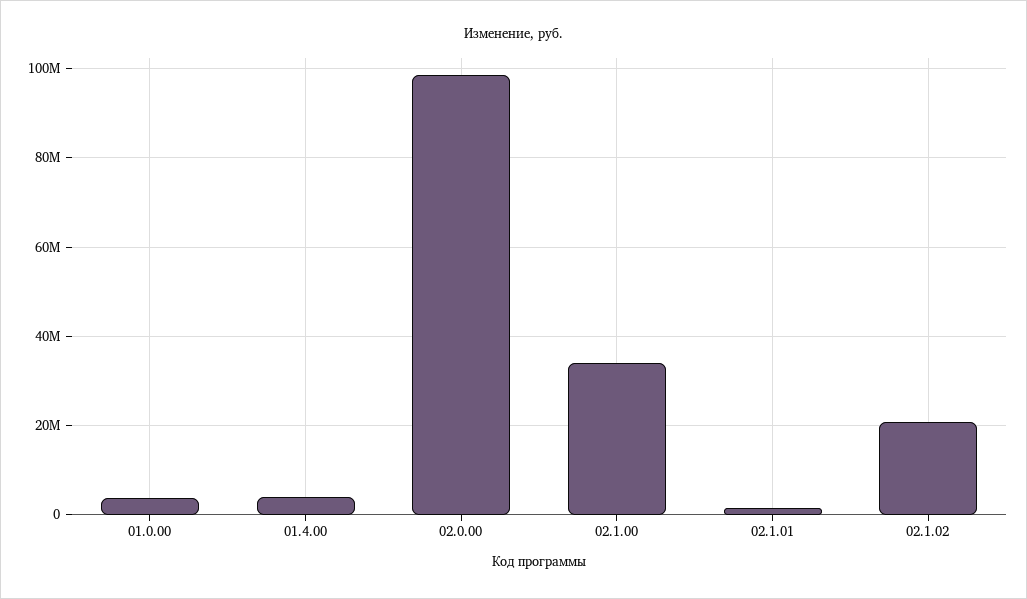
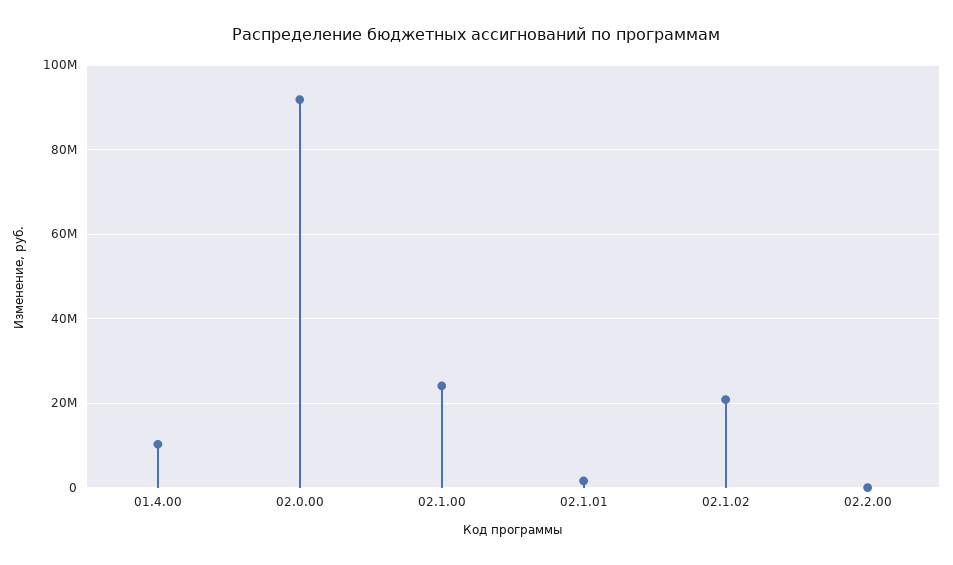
01.0.00: 4000000 -> none
01.4.00: 4000000 -> 10000000
02.0.00: 98000000 -> 92000000
02.1.00: 34000000 -> 24000000
02.2.00: none -> 0

